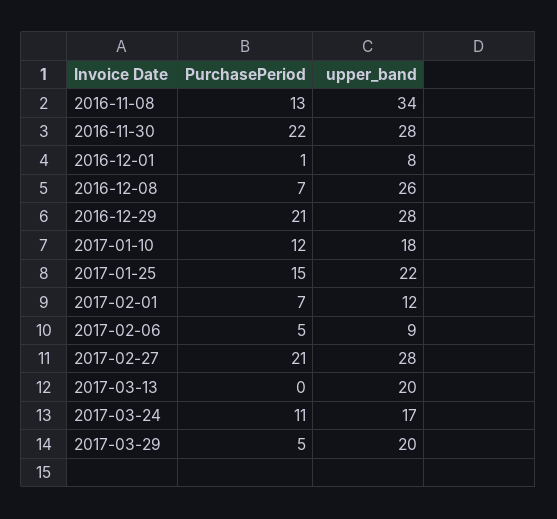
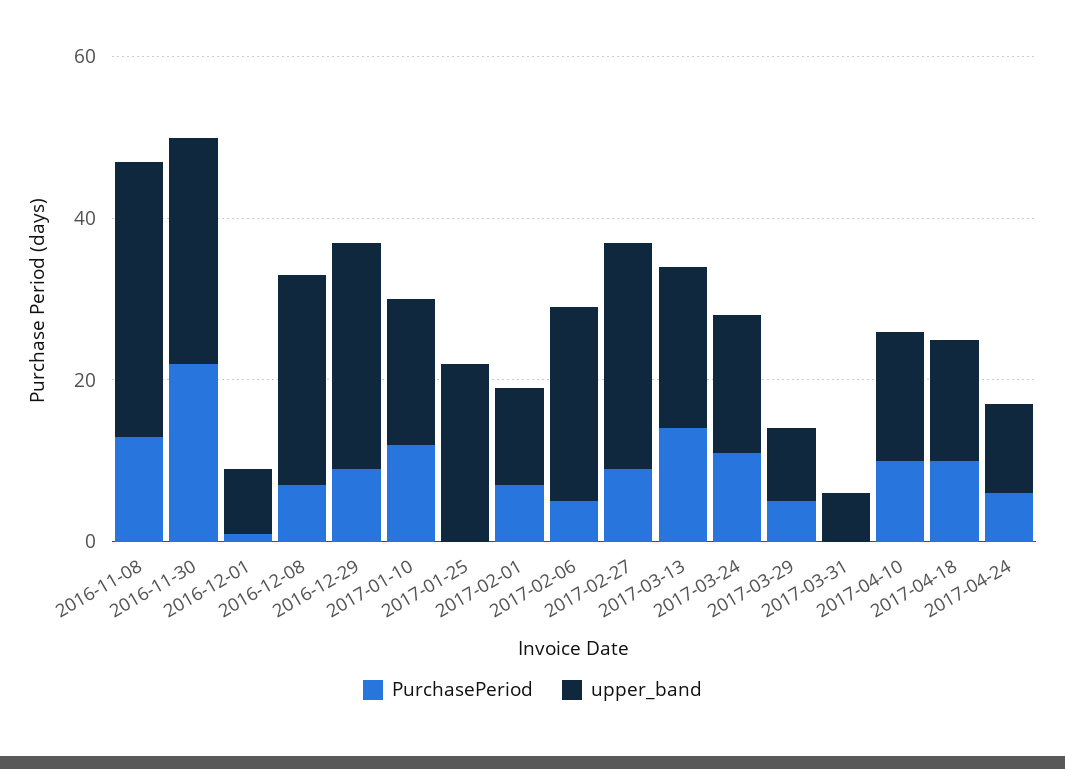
PurchasePeriod, 2016-12-29: 21 -> 10
PurchasePeriod, 2017-01-25: 15 -> 0
upper_band, 2017-02-06: 9 -> 25
PurchasePeriod, 2017-02-27: 21 -> 10
PurchasePeriod, 2017-03-13: 0 -> 15
upper_band, 2017-03-29: 20 -> 10
PurchasePeriod, 2017-03-31: none -> 0
upper_band, 2017-03-31: none -> 5
PurchasePeriod, 2017-04-10: none -> 10
upper_band, 2017-04-10: none -> 15
PurchasePeriod, 2017-04-18: none -> 10
upper_band, 2017-04-18: none -> 15
PurchasePeriod, 2017-04-24: none -> 5
upper_band, 2017-04-24: none -> 10

